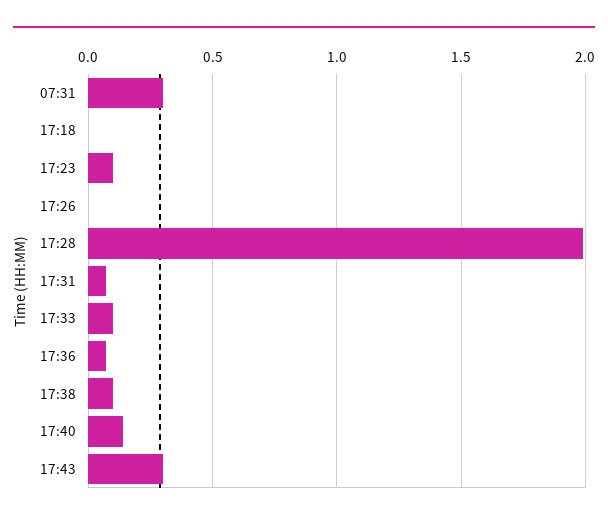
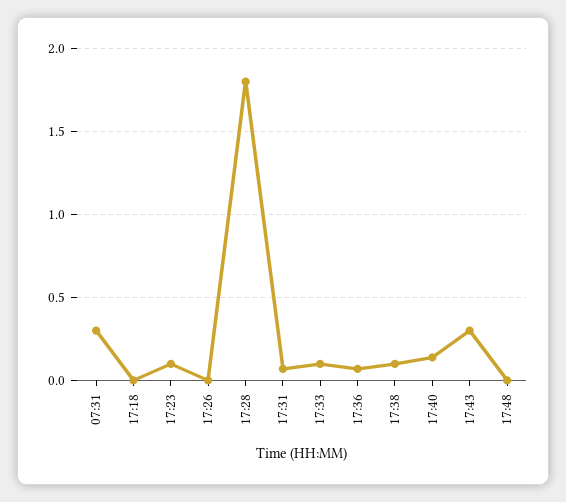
17:28: 2 -> 1.8
17:48: none -> 0

